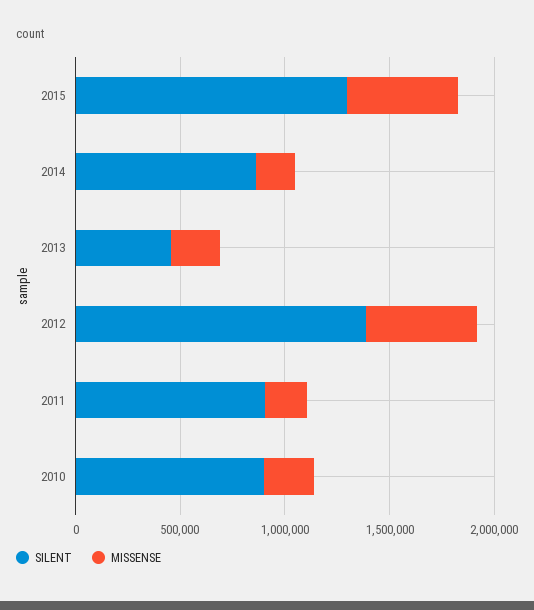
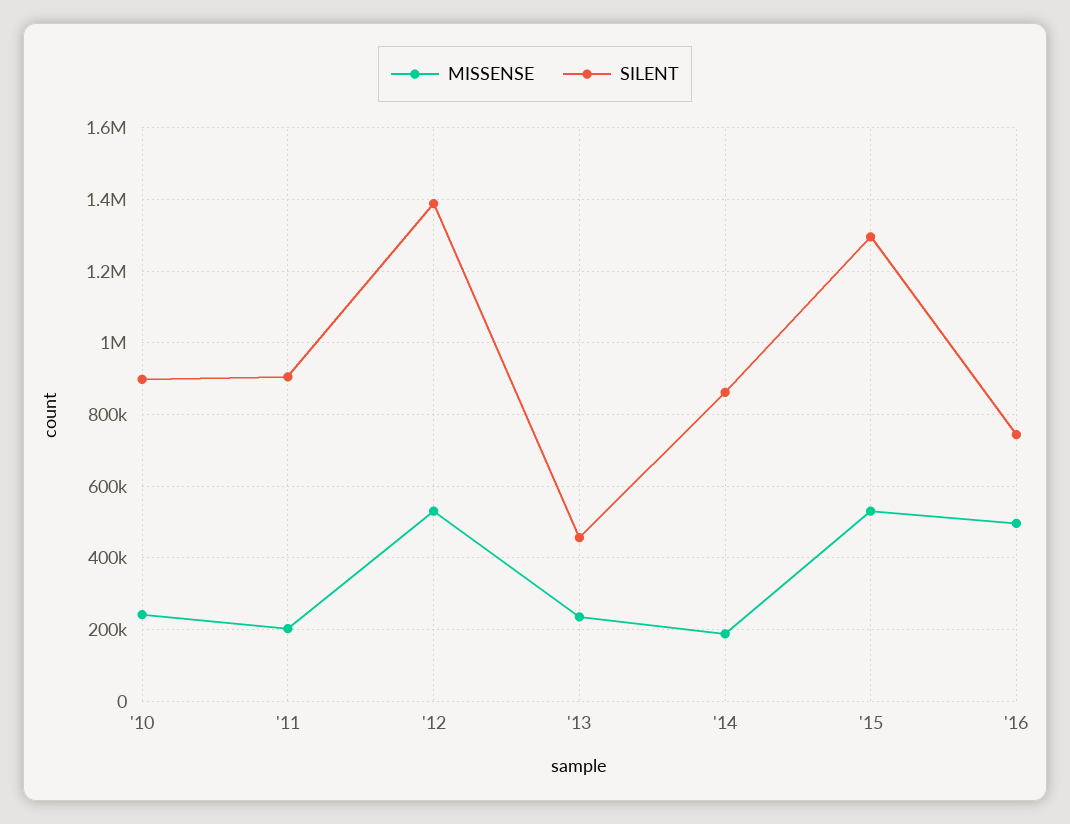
MISSENSE, '16: none -> 500000
SILENT, '16: none -> 740000

